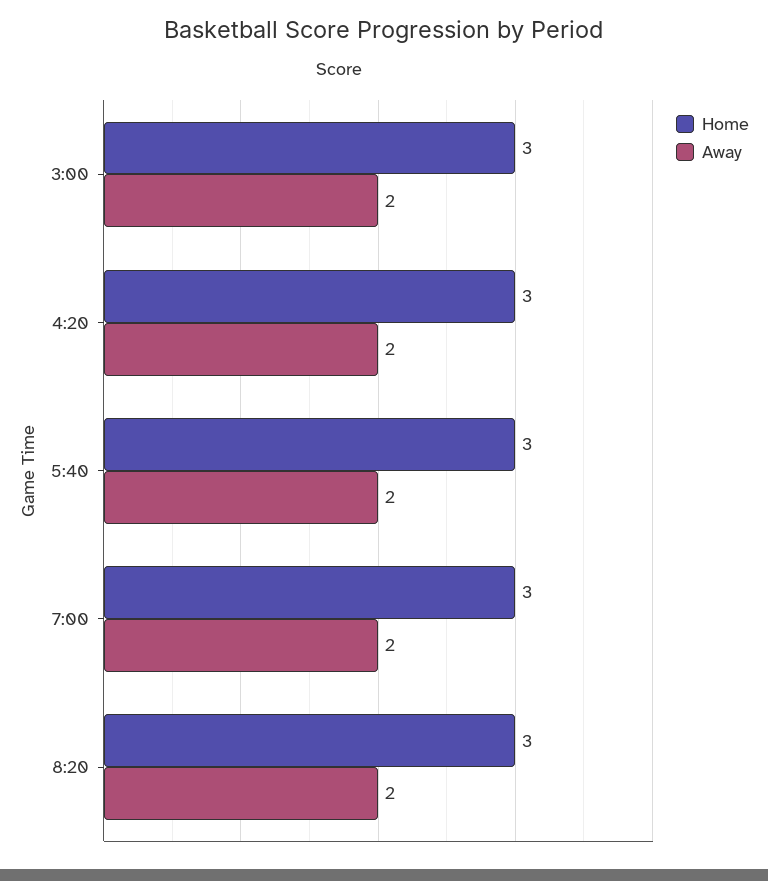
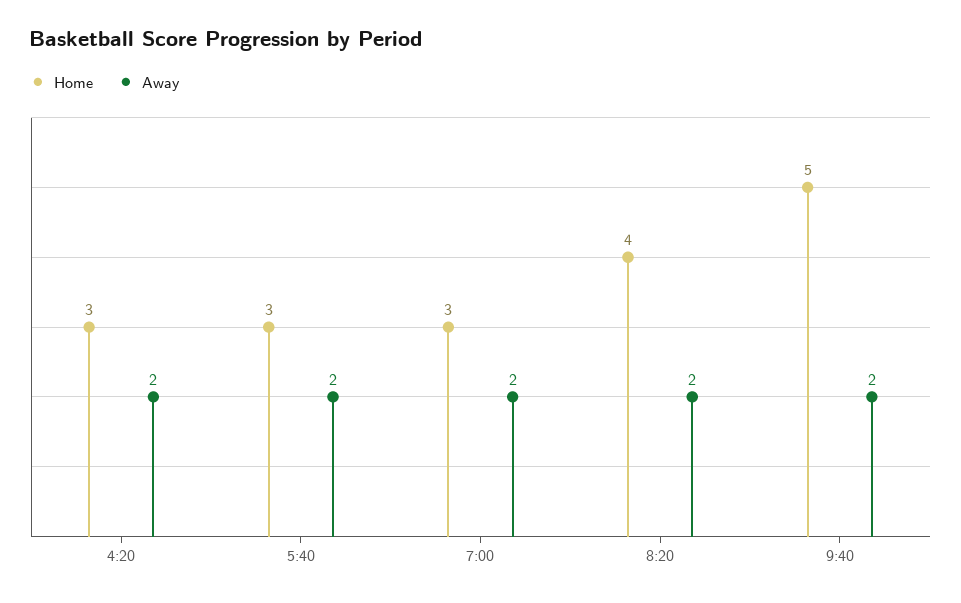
Home, 3:00: 3 -> none
Away, 3:00: 2 -> none
Home, 8:20: 3 -> 4
Home, 9:40: none -> 5
Away, 9:40: none -> 2

